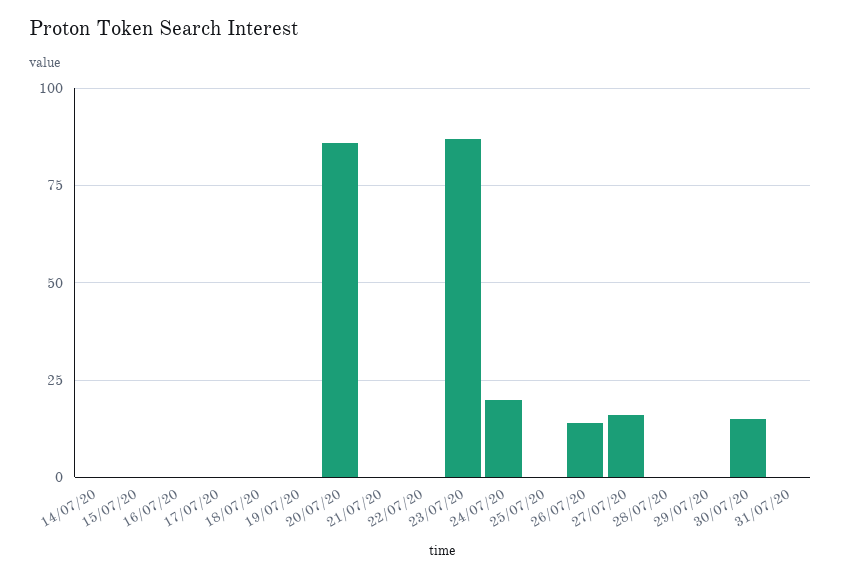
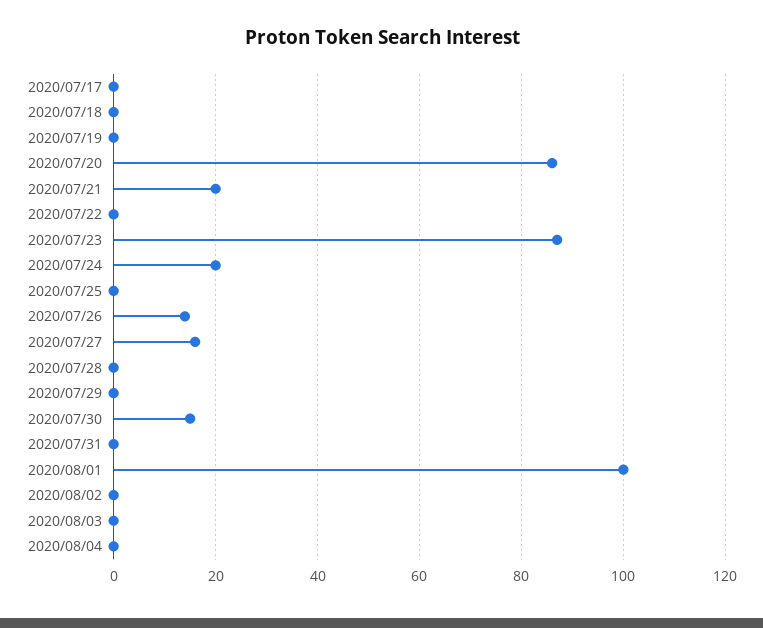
14/07/20: 0 -> none
15/07/20: 0 -> none
16/07/20: 0 -> none
21/07/20: 0 -> 20
2020/08/01: none -> 100
2020/08/02: none -> 0
2020/08/03: none -> 0
2020/08/04: none -> 0

